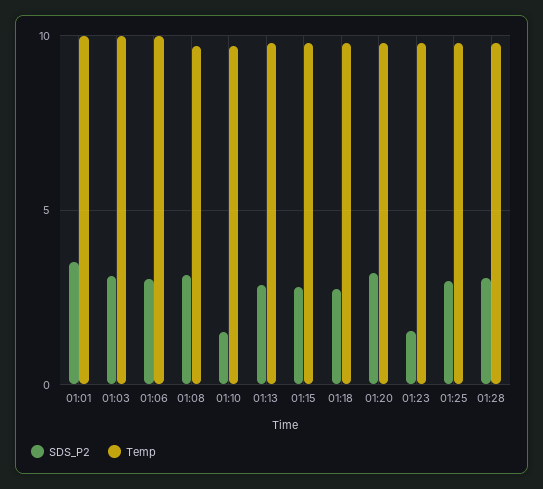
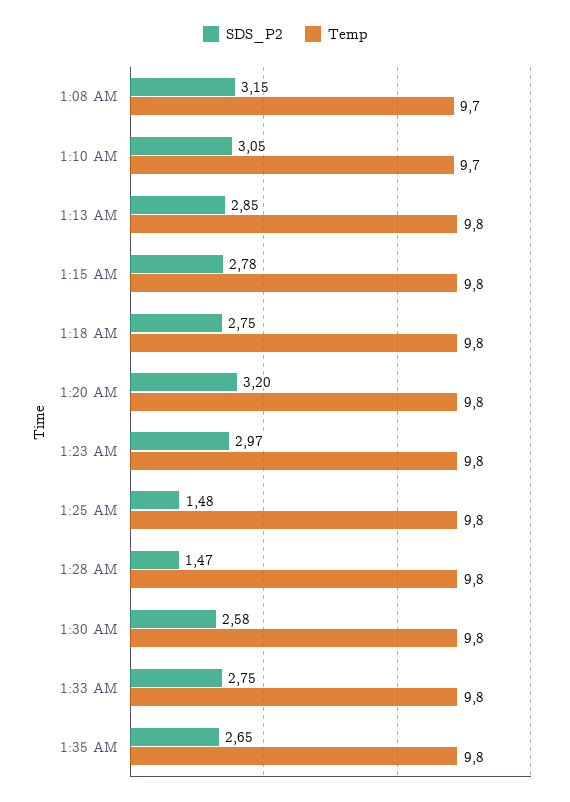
SDS_P2, 01:01: 3.5 -> none
Temp, 01:01: 10 -> none
SDS_P2, 01:03: 3 -> none
Temp, 01:03: 10 -> none
SDS_P2, 01:06: 3 -> none
Temp, 01:06: 10 -> none
SDS_P2, 01:10: 1.5 -> 3.05
SDS_P2, 01:23: 1.5 -> 2.97
SDS_P2, 01:25: 3 -> 1.48
SDS_P2, 01:28: 3 -> 1.47
SDS_P2, 1:30 AM: none -> 2.58
Temp, 1:30 AM: none -> 9.8
SDS_P2, 1:33 AM: none -> 2.75
Temp, 1:33 AM: none -> 9.8
SDS_P2, 1:35 AM: none -> 2.65
Temp, 1:35 AM: none -> 9.8

